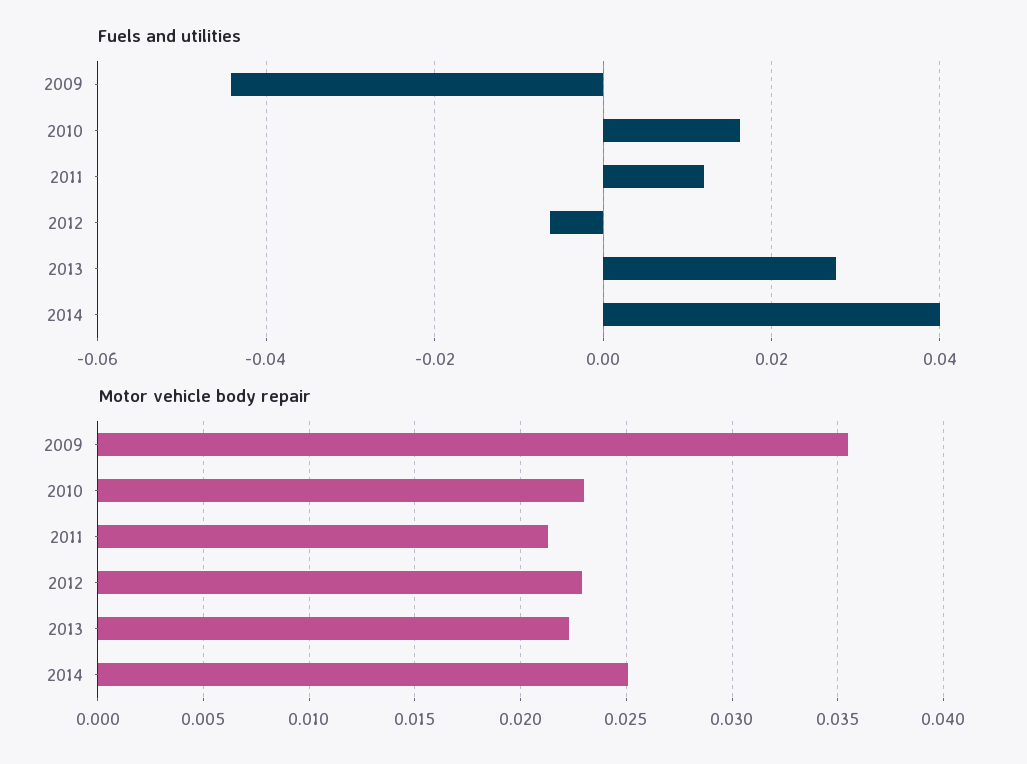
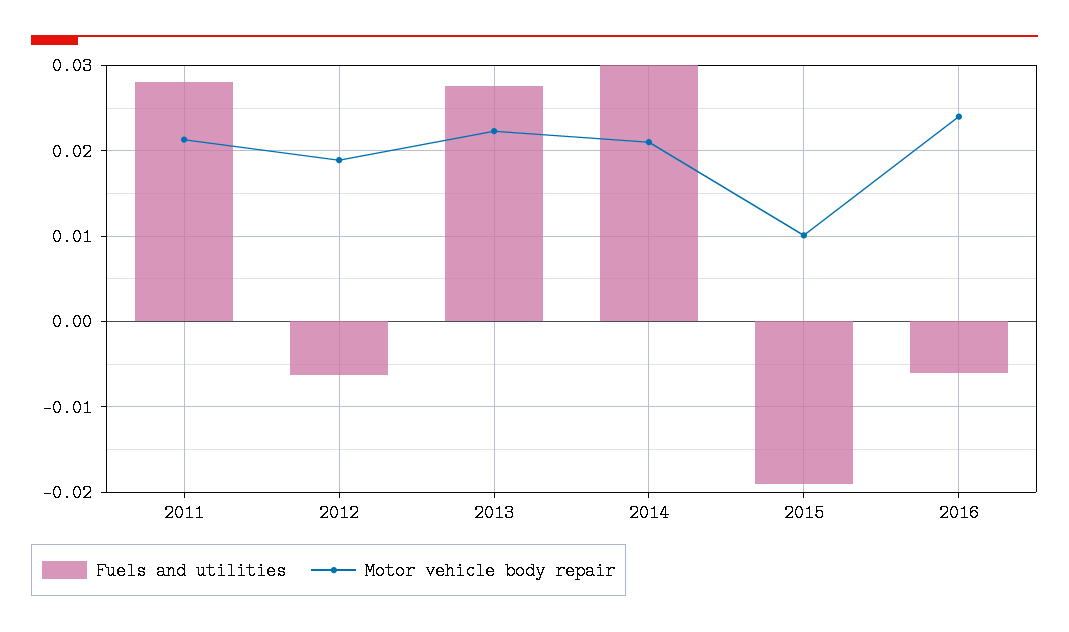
Fuels and utilities, 2009: -0.044 -> none
Fuels and utilities, 2010: 0.016 -> none
Fuels and utilities, 2011: 0.012 -> 0.028
Fuels and utilities, 2014: 0.04 -> 0.03
Motor vehicle body repair, 2009: 0.0355 -> none
Motor vehicle body repair, 2010: 0.023 -> none
Motor vehicle body repair, 2012: 0.023 -> 0.019
Motor vehicle body repair, 2014: 0.025 -> 0.021
Fuels and utilities, 2015: none -> -0.019
Motor vehicle body repair, 2015: none -> 0.01
Fuels and utilities, 2016: none -> -0.006
Motor vehicle body repair, 2016: none -> 0.024

